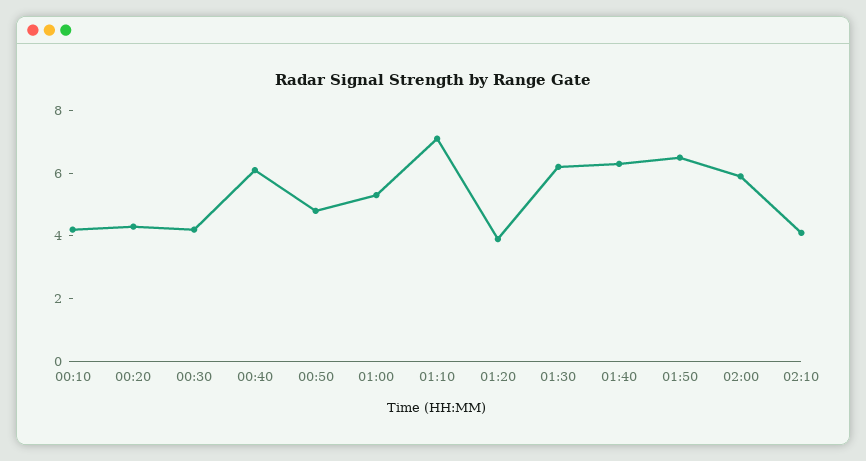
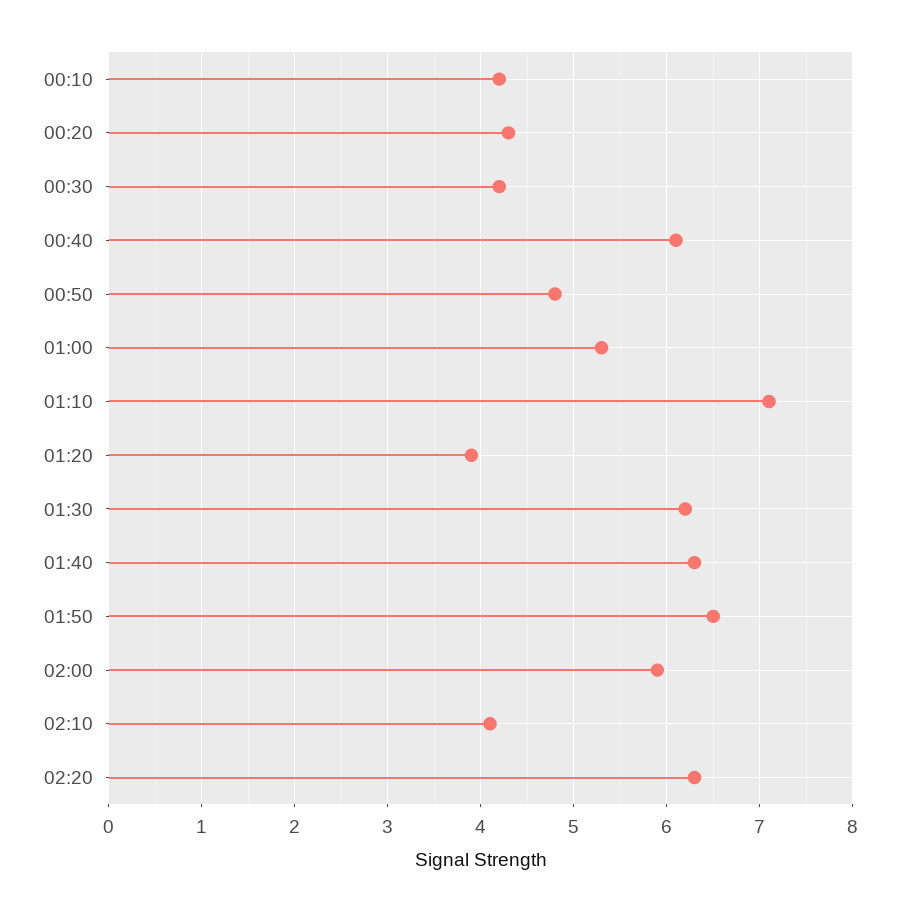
02:20: none -> 6.3

